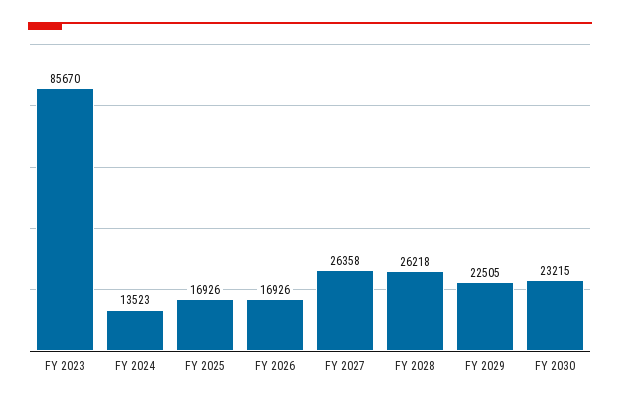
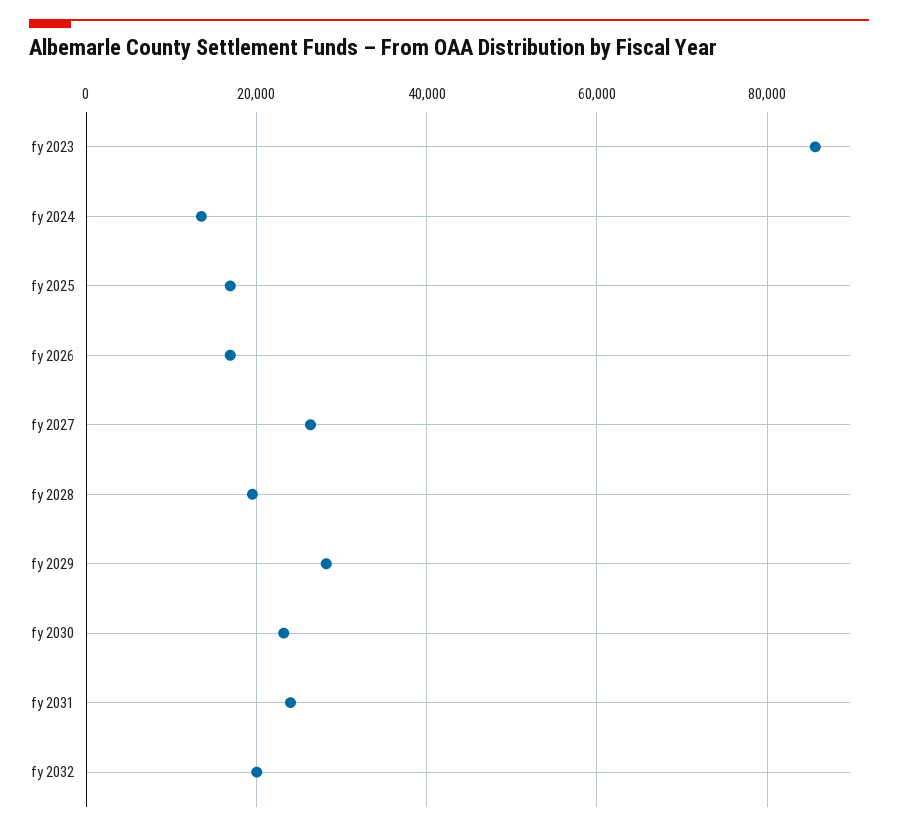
FY 2028: 26218 -> 20000
FY 2029: 22505 -> 28000
fy 2031: none -> 24000
fy 2032: none -> 20000

